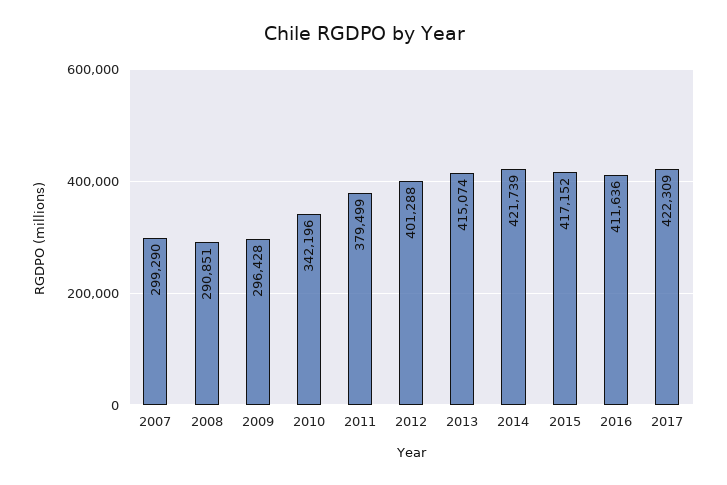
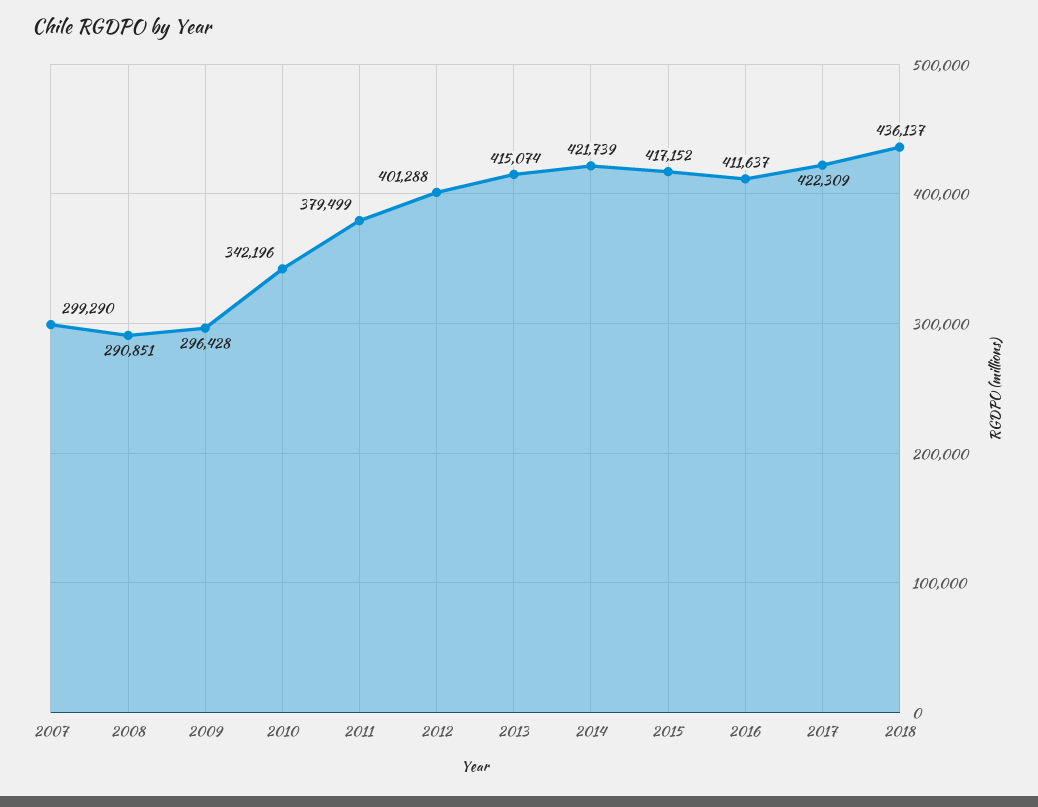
2016: 411636 -> 411637
2018: none -> 436137

